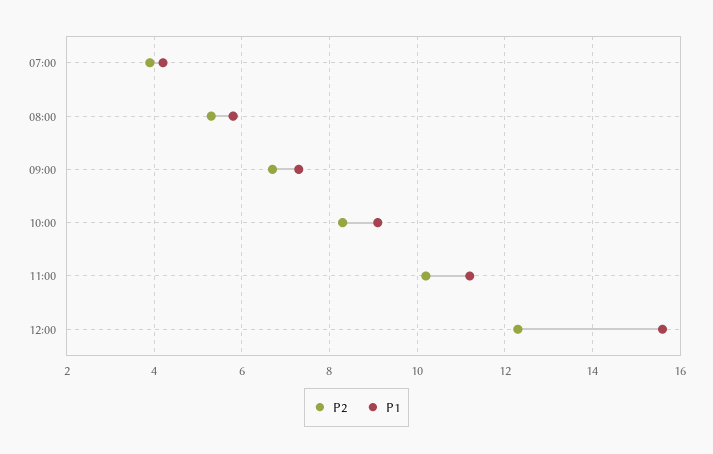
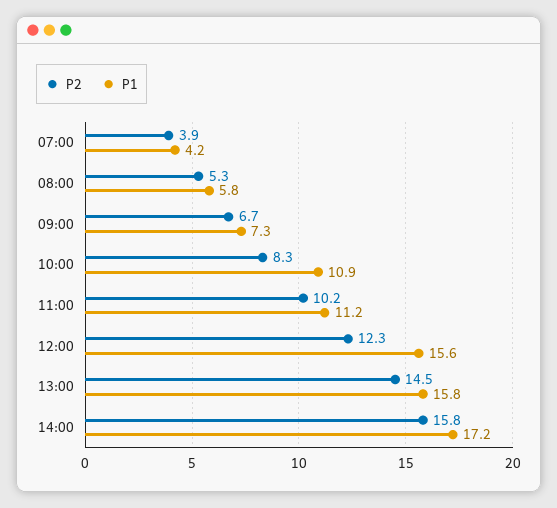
P1, 10:00: 9 -> 10.9
P2, 13:00: none -> 14.5
P1, 13:00: none -> 15.8
P2, 14:00: none -> 15.8
P1, 14:00: none -> 17.2

